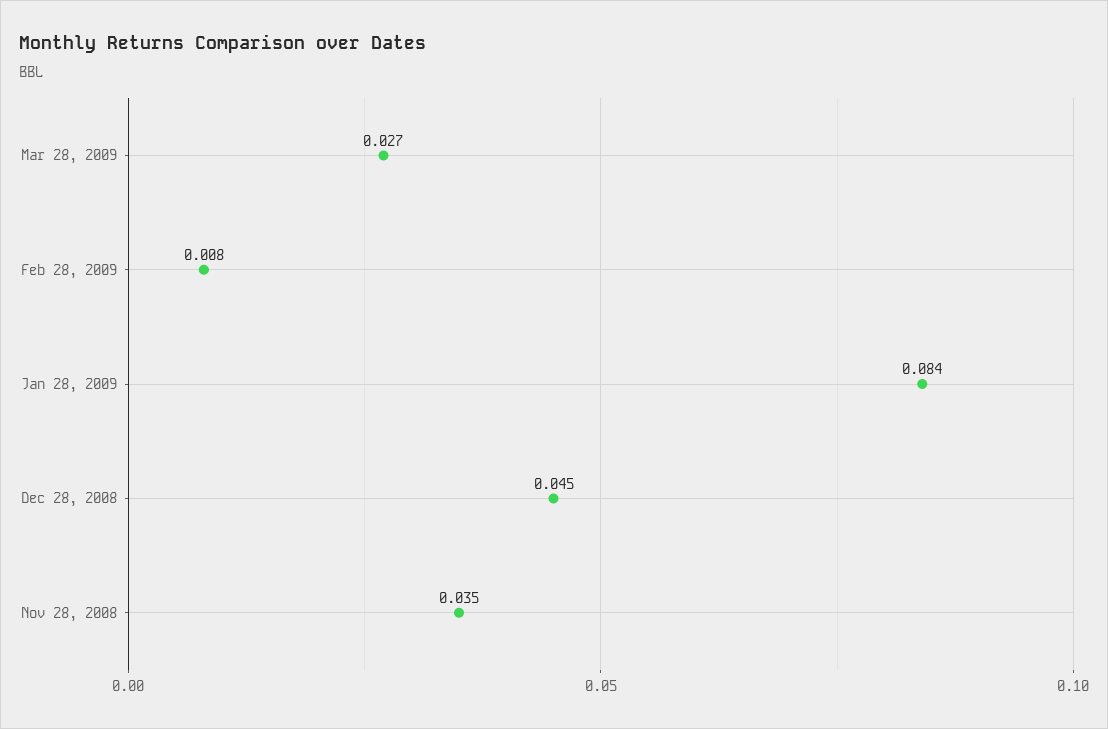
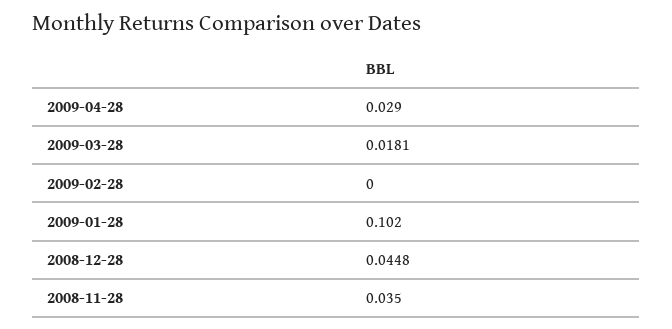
Mar 28, 2009: 0.027 -> 0.0181
Feb 28, 2009: 0.008 -> 0
Jan 28, 2009: 0.084 -> 0.102
2009-04-28: none -> 0.029

